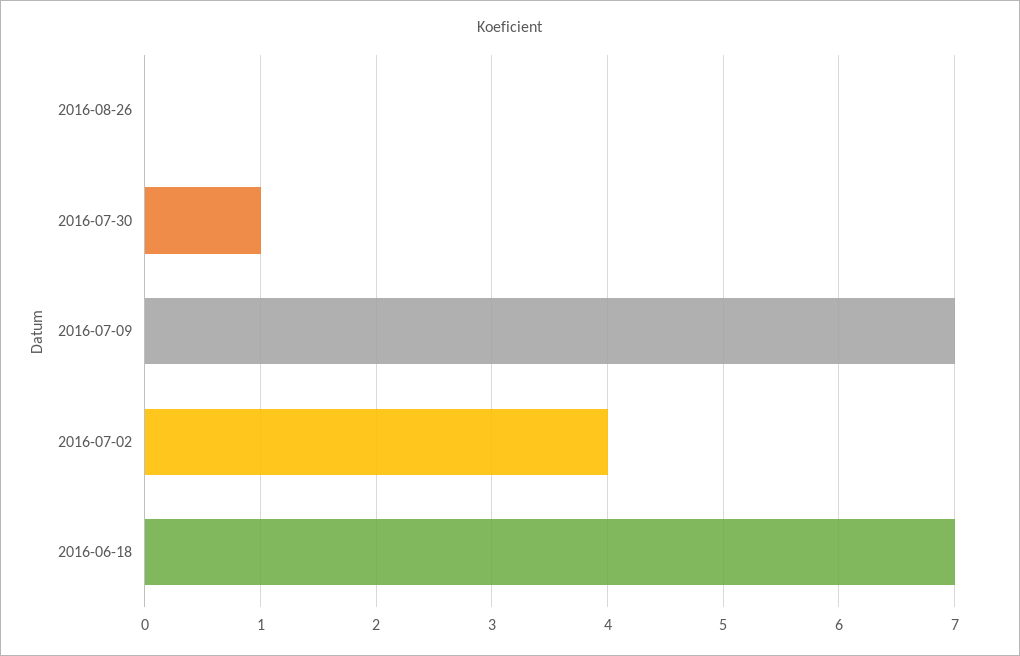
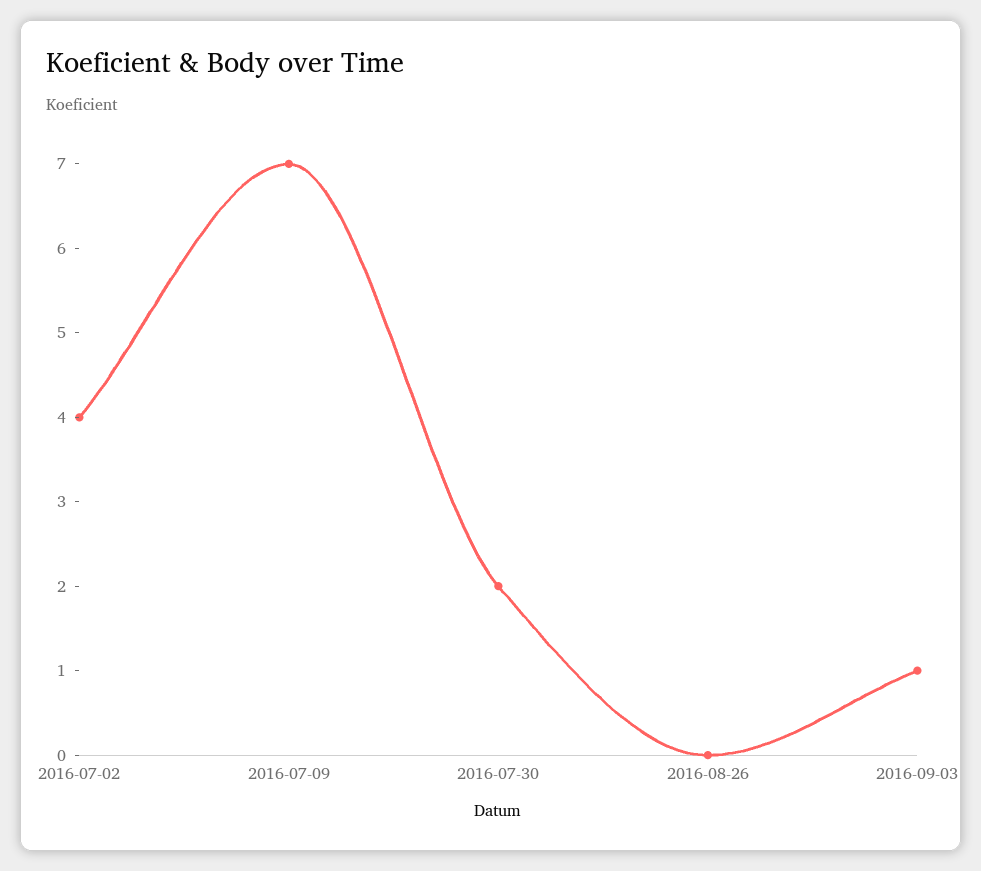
2016-07-30: 1 -> 2
2016-06-18: 7 -> none
2016-09-03: none -> 1

